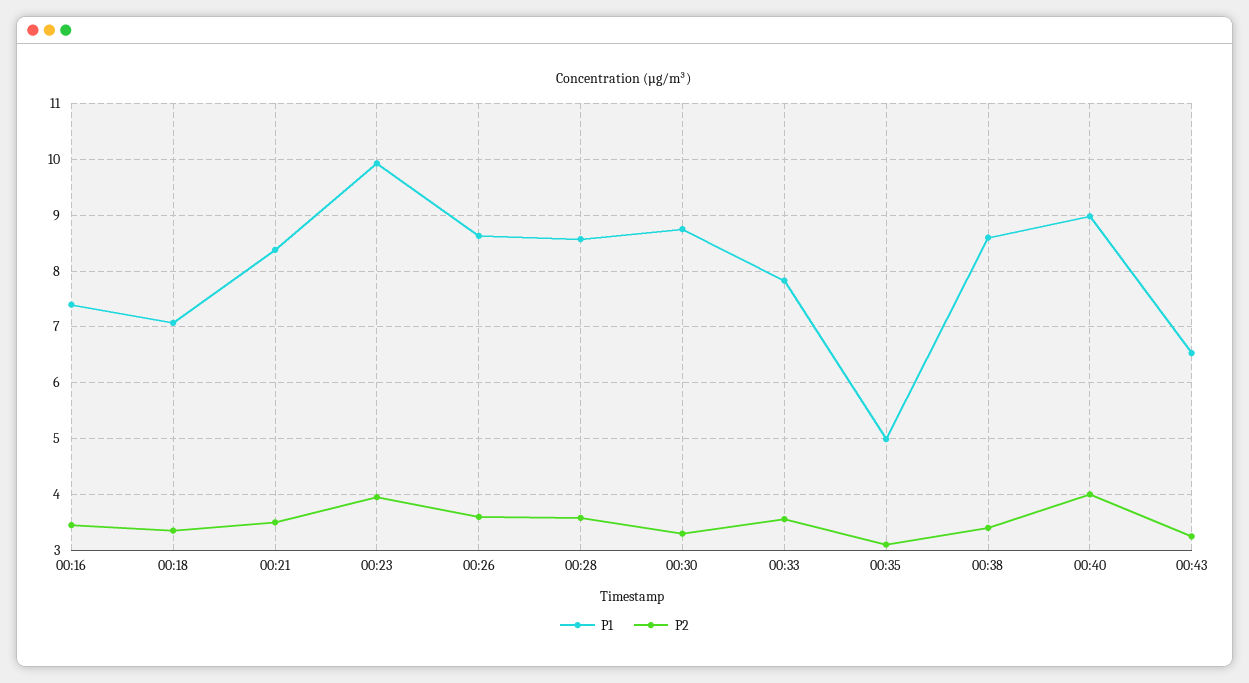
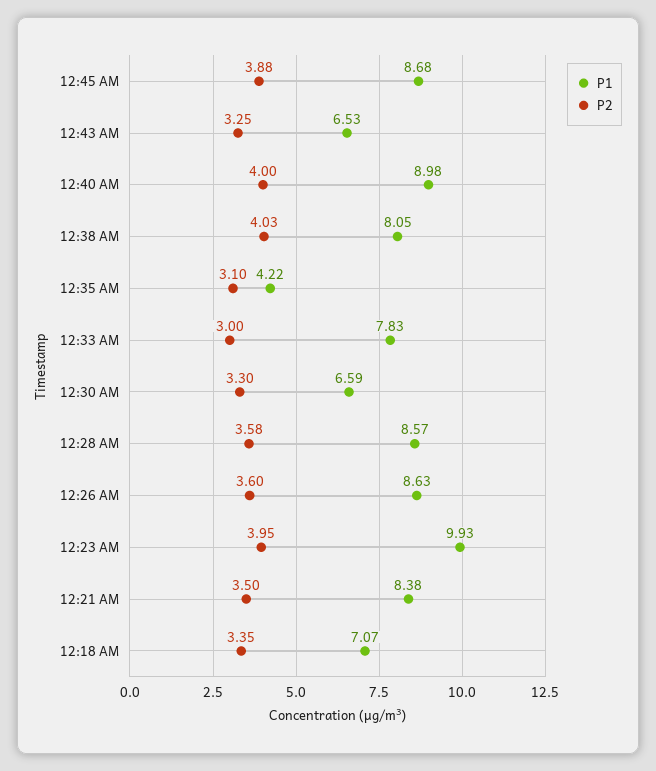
P1, 00:16: 7.4 -> none
P2, 00:16: 3.4 -> none
P1, 00:30: 8.8 -> 6.59
P2, 00:33: 3.6 -> 3
P1, 00:35: 5 -> 4.22
P1, 00:38: 8.6 -> 8.05
P2, 00:38: 3.4 -> 4.03
P1, 12:45 AM: none -> 8.68
P2, 12:45 AM: none -> 3.88

